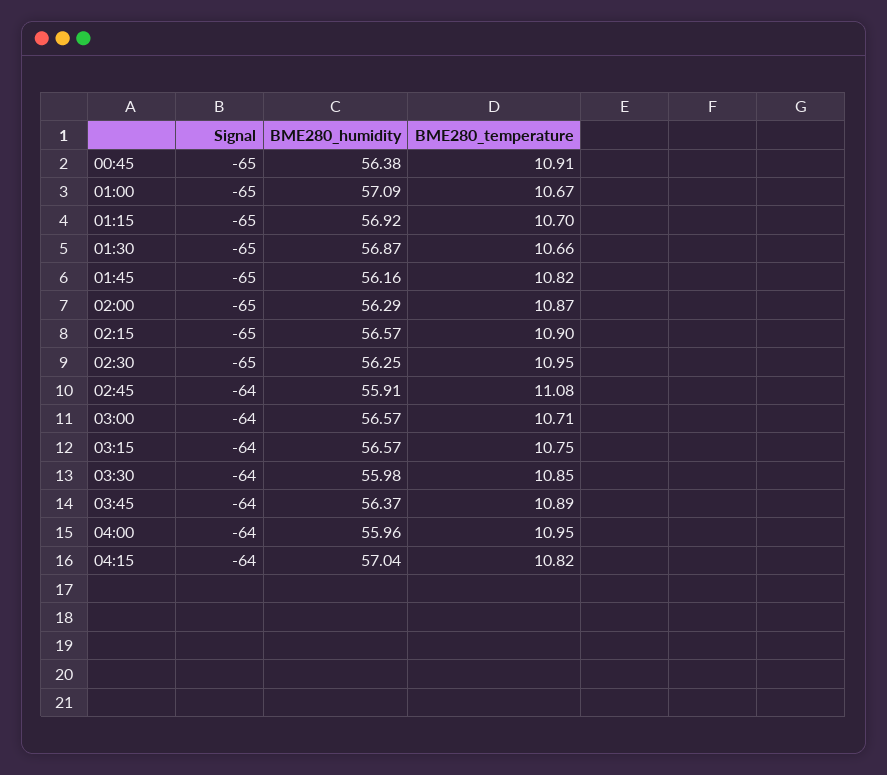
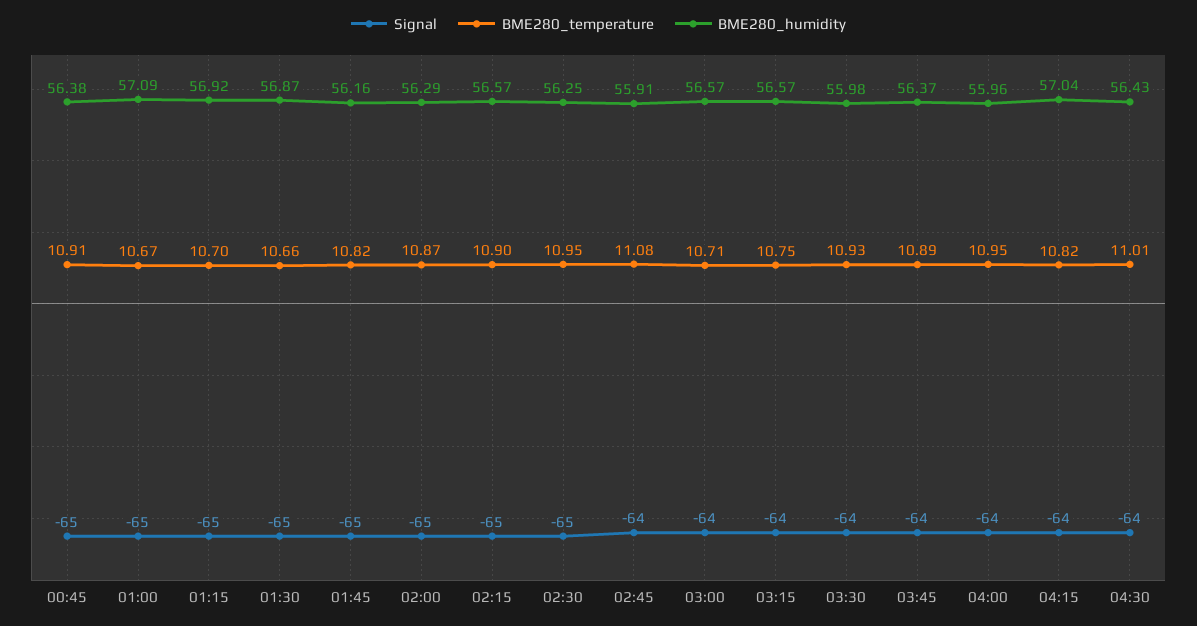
BME280_temperature, 03:30: 10.85 -> 10.93
Signal, 04:30: none -> -64
BME280_temperature, 04:30: none -> 11.01
BME280_humidity, 04:30: none -> 56.43

